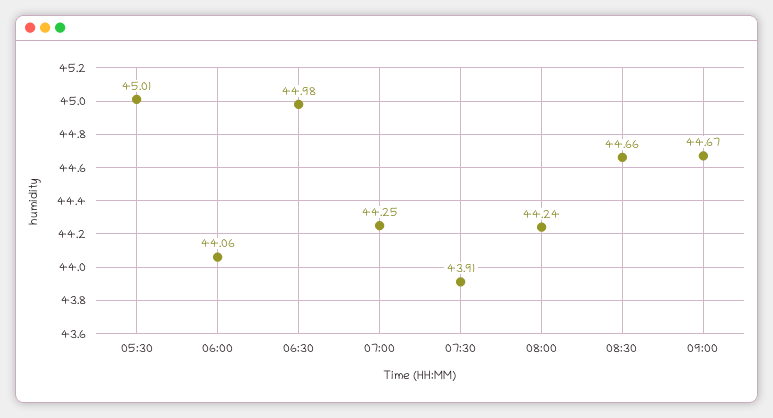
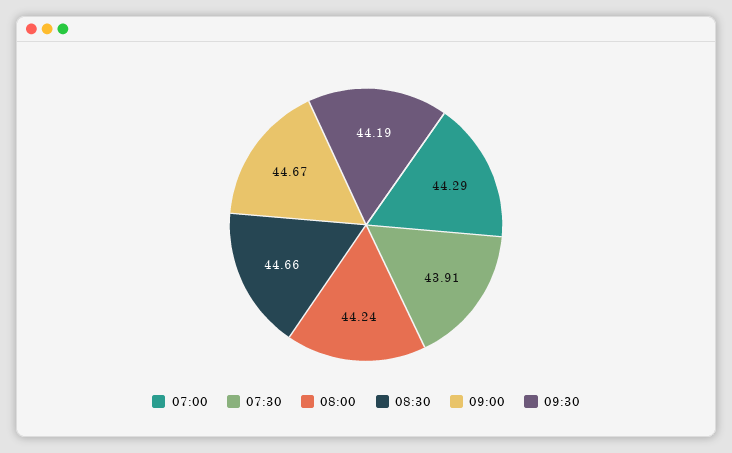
05:30: 45.01 -> none
06:00: 44.06 -> none
06:30: 44.98 -> none
07:00: 44.25 -> 44.29
09:30: none -> 44.19

